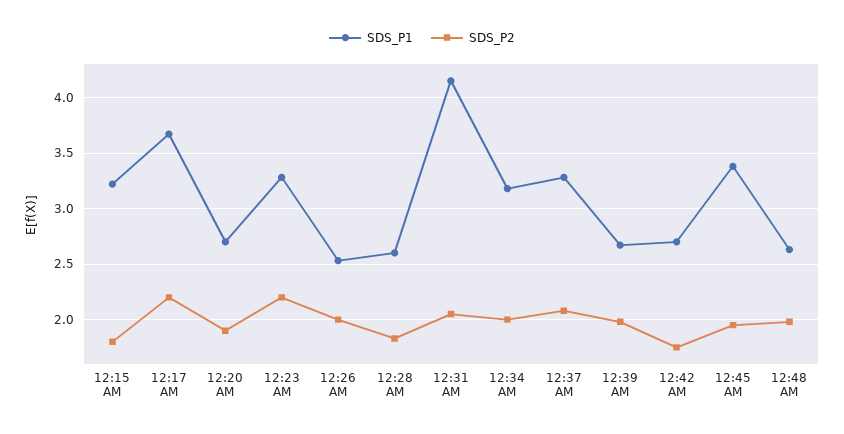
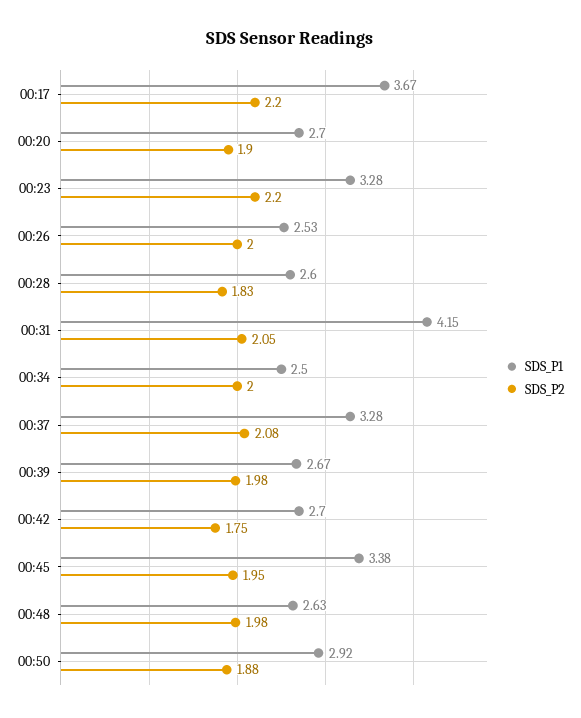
SDS_P1, 12:15 AM: 3.2 -> none
SDS_P2, 12:15 AM: 1.8 -> none
SDS_P1, 12:34 AM: 3.2 -> 2.5
SDS_P1, 00:50: none -> 2.92
SDS_P2, 00:50: none -> 1.88

